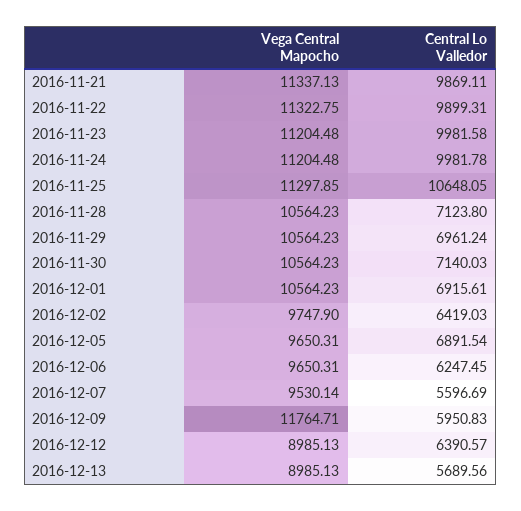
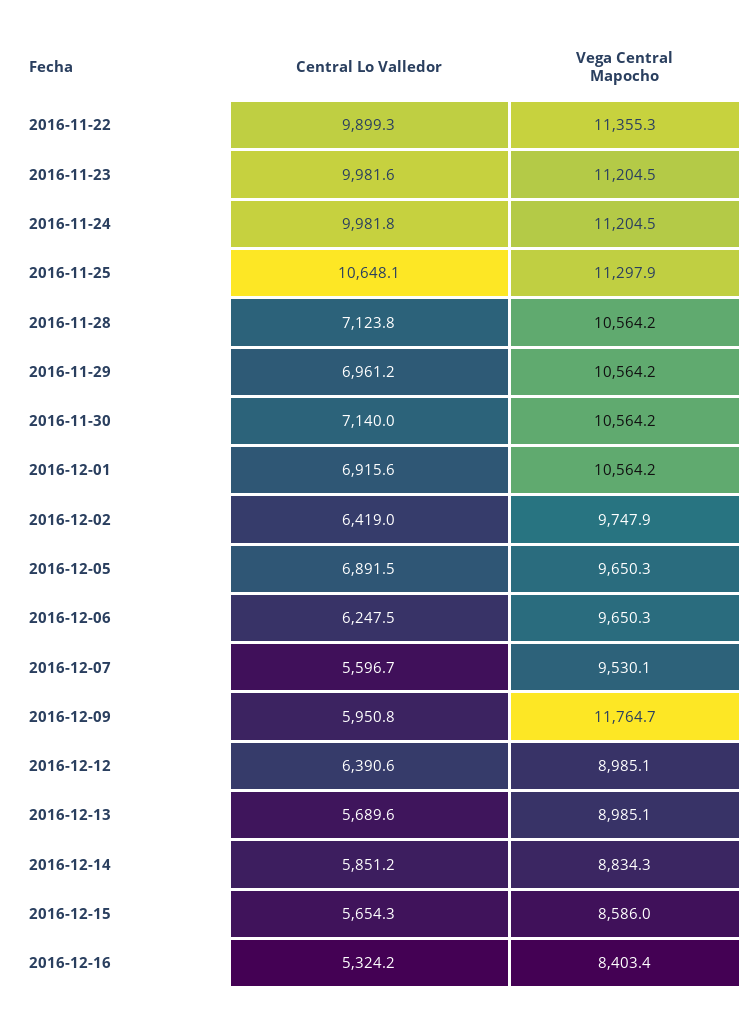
Vega Central Mapocho, 2016-11-21: 11337.13 -> none
Central Lo Valledor, 2016-11-21: 9869.11 -> none
Vega Central Mapocho, 2016-11-22: 11322.75 -> 11355.3
Central Lo Valledor, 2016-12-14: none -> 5851.2
Vega Central Mapocho, 2016-12-14: none -> 8834.3
Central Lo Valledor, 2016-12-15: none -> 5654.3
Vega Central Mapocho, 2016-12-15: none -> 8586
Central Lo Valledor, 2016-12-16: none -> 5324.2
Vega Central Mapocho, 2016-12-16: none -> 8403.4

